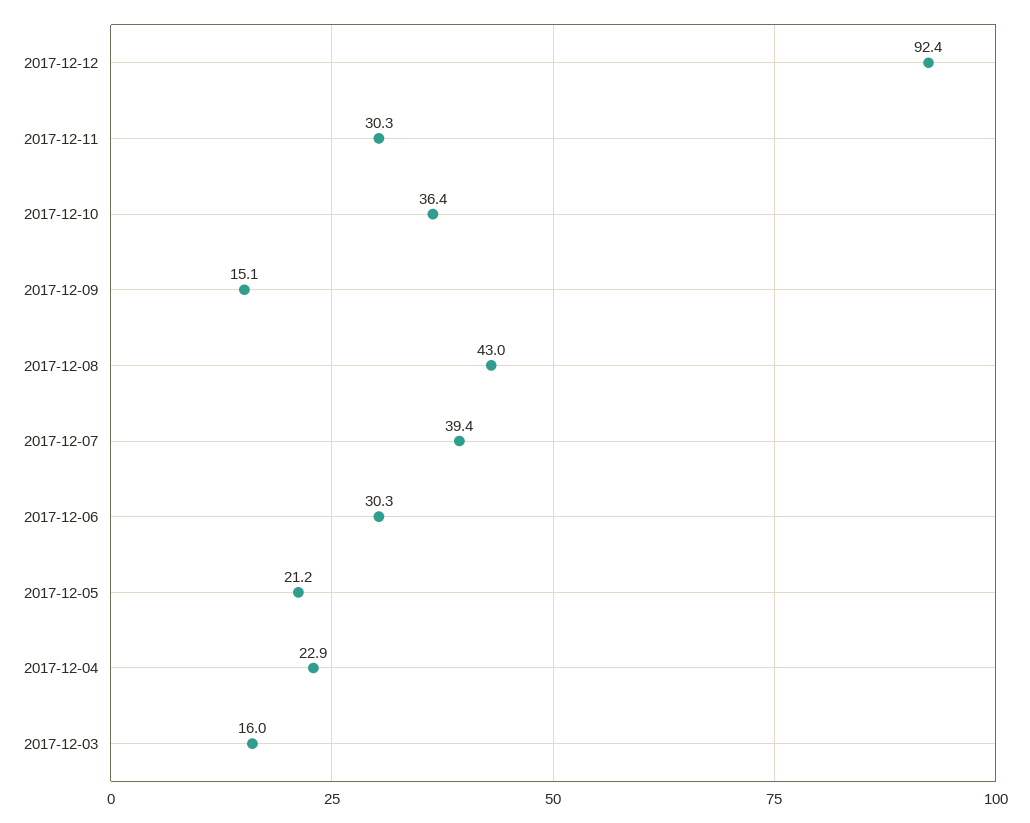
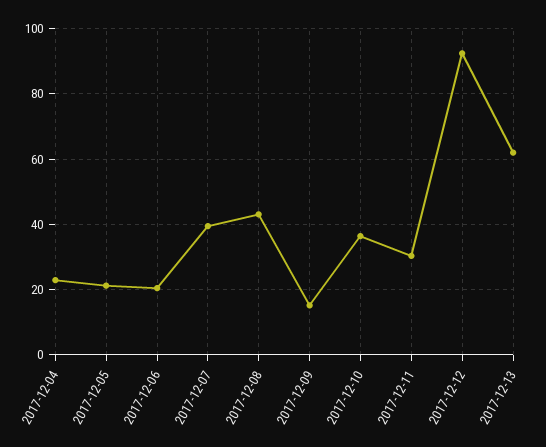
2017-12-06: 30.3 -> 20
2017-12-03: 16 -> none
2017-12-13: none -> 62

